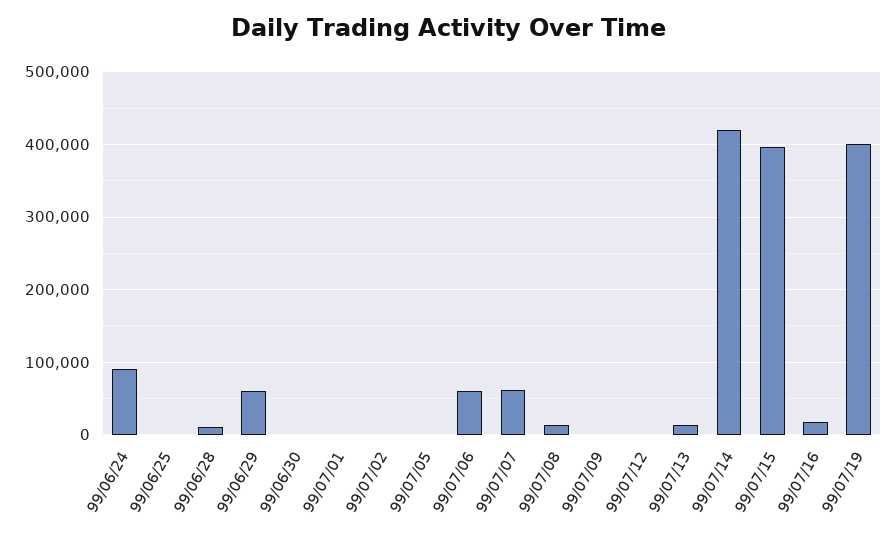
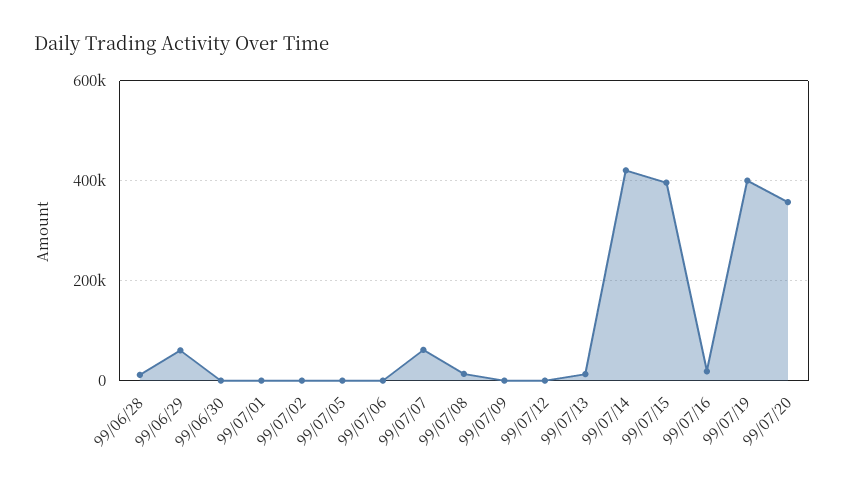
99/06/24: 90000 -> none
99/06/25: 0 -> none
99/07/06: 60000 -> 0
99/07/20: none -> 360000

